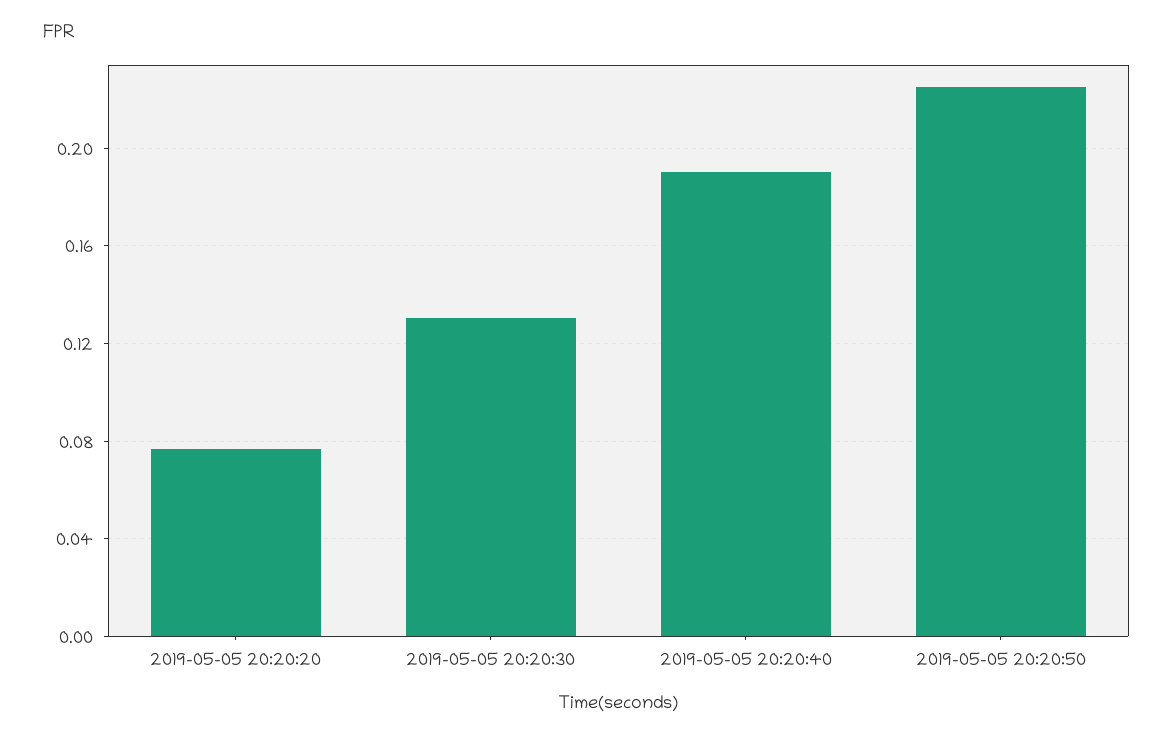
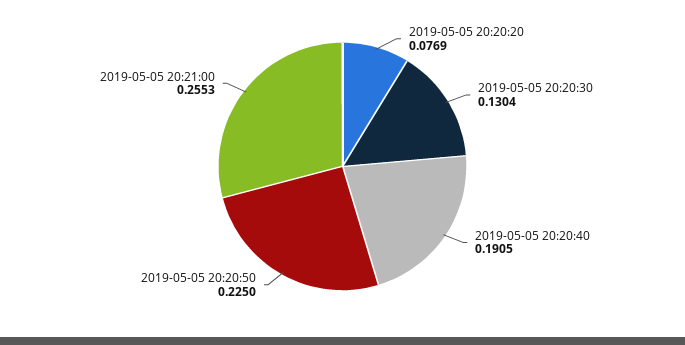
2019-05-05 20:21:00: none -> 0.2553

